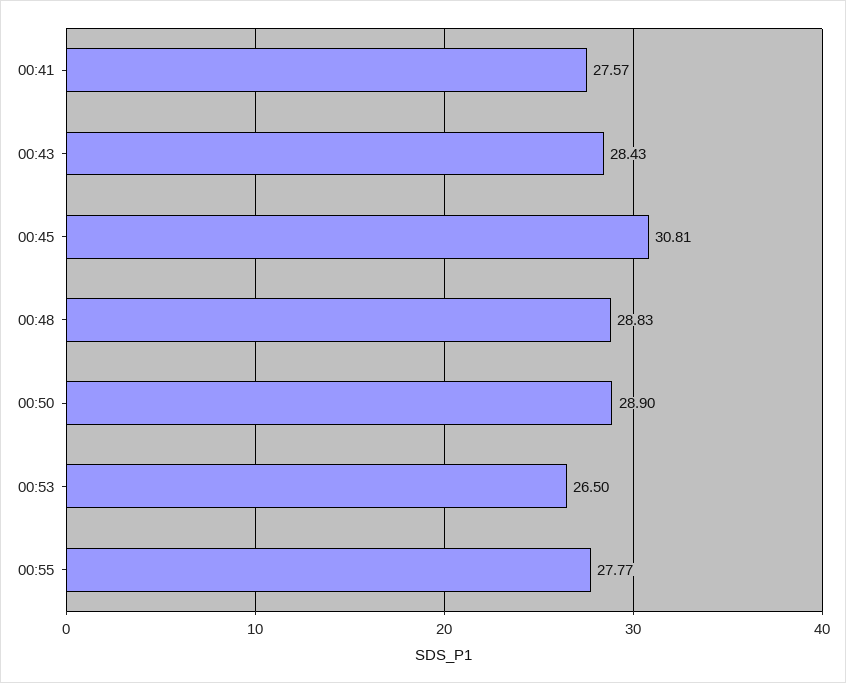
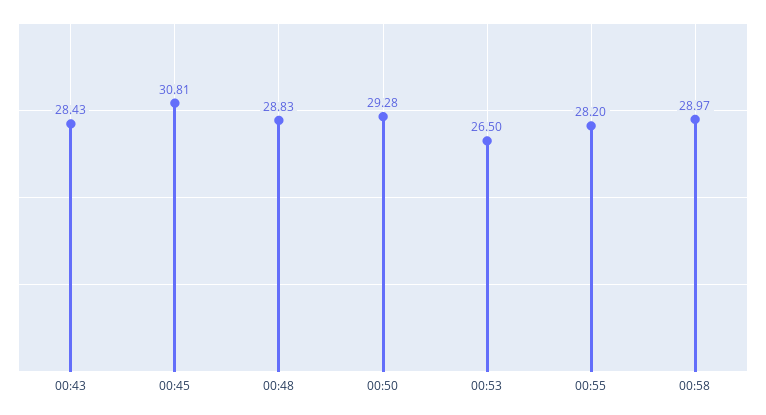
00:41: 27.57 -> none
00:50: 28.9 -> 29.28
00:55: 27.77 -> 28.2
00:58: none -> 28.97

